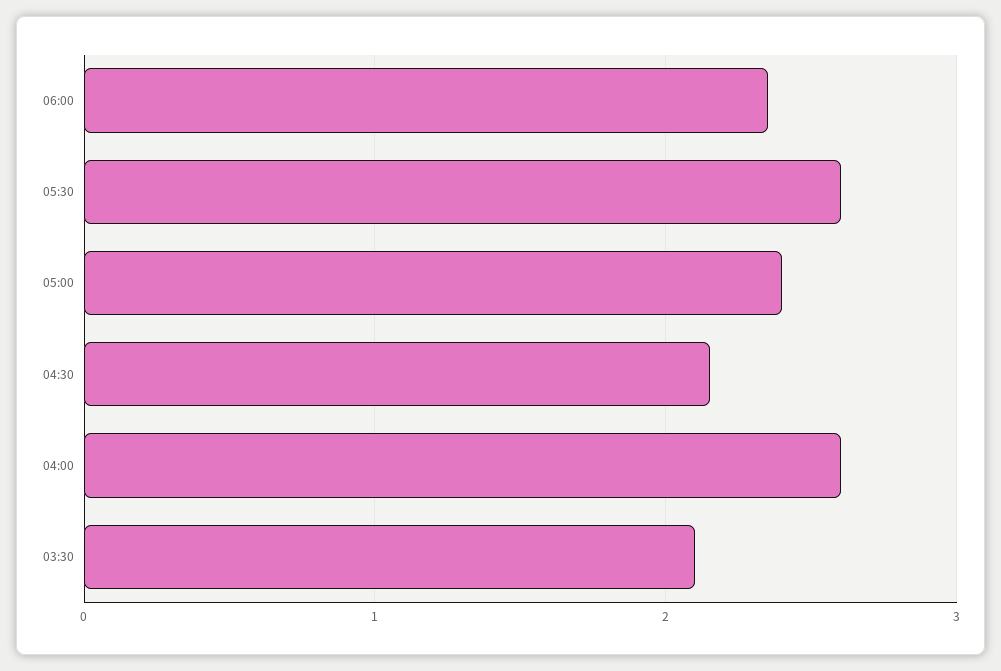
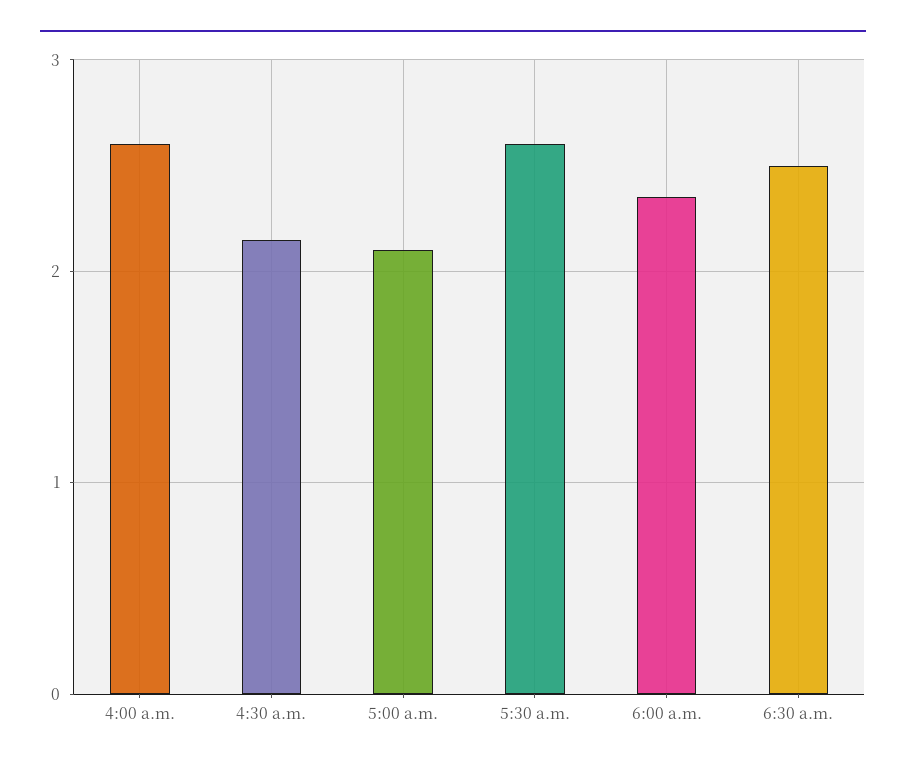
05:00: 2.4 -> 2.1
03:30: 2.1 -> none
6:30 a.m.: none -> 2.5

